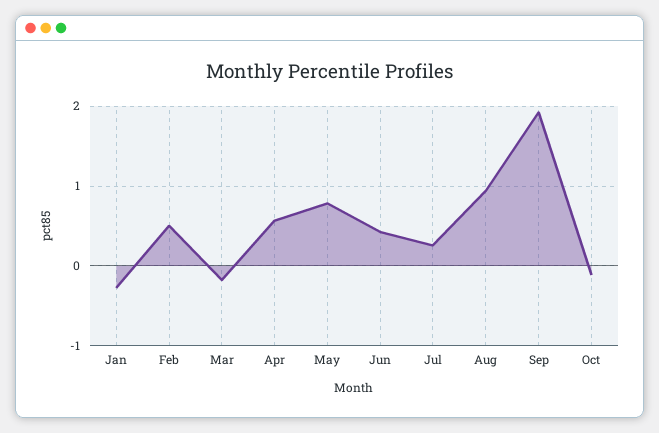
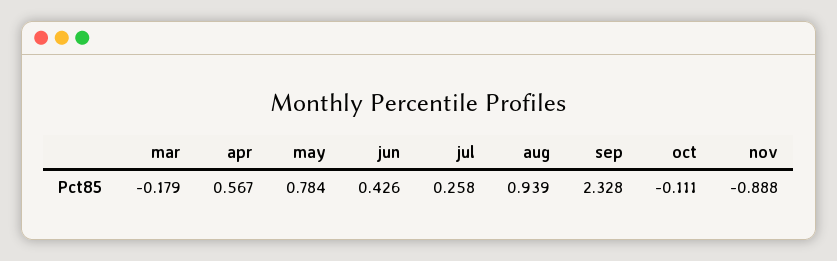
Jan: -0.3 -> none
Feb: 0.5 -> none
Sep: 1.9 -> 2.328
nov: none -> -0.888

